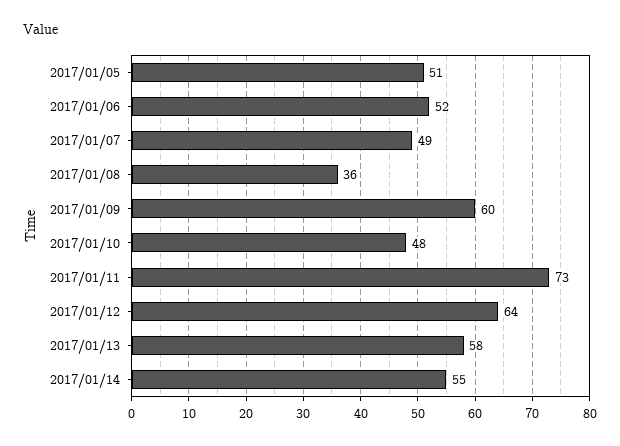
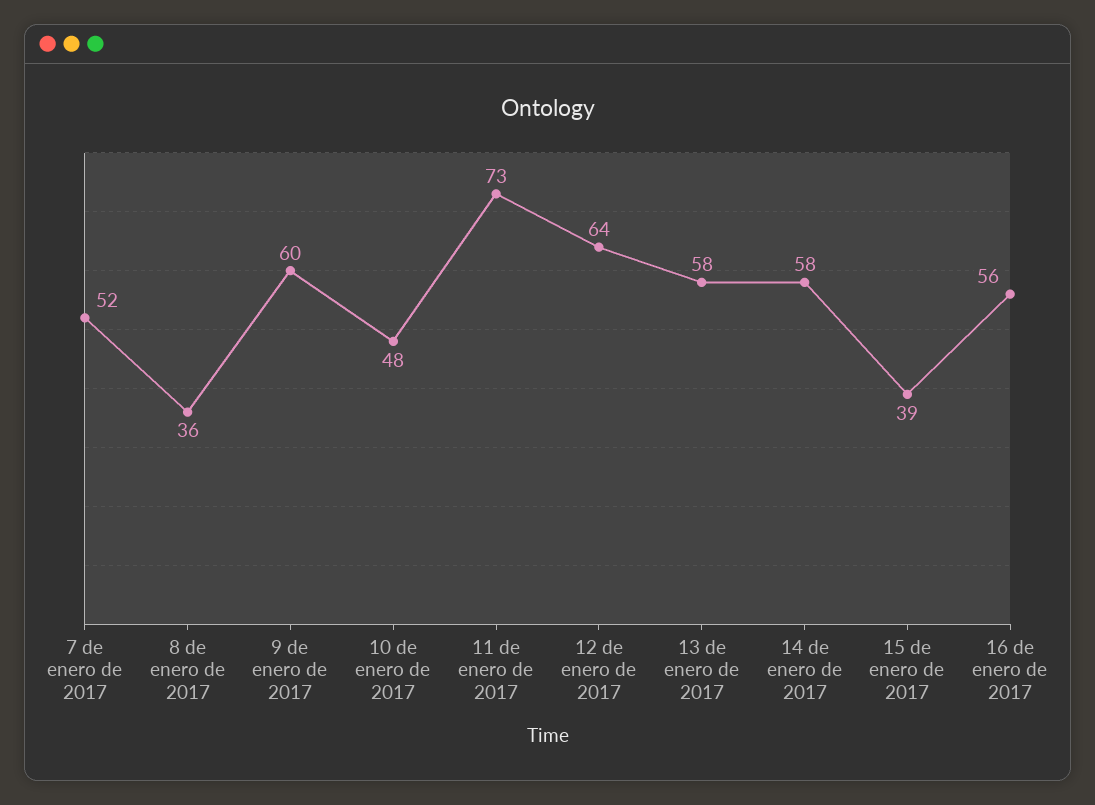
2017/01/05: 51 -> none
2017/01/06: 52 -> none
2017/01/07: 49 -> 52
2017/01/14: 55 -> 58
15 de enero de 2017: none -> 39
16 de enero de 2017: none -> 56

